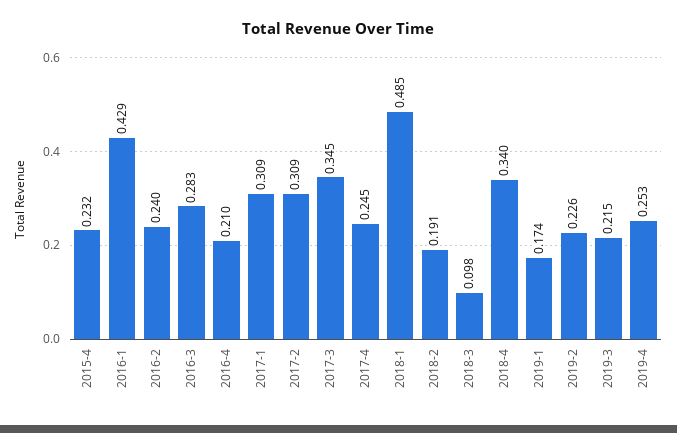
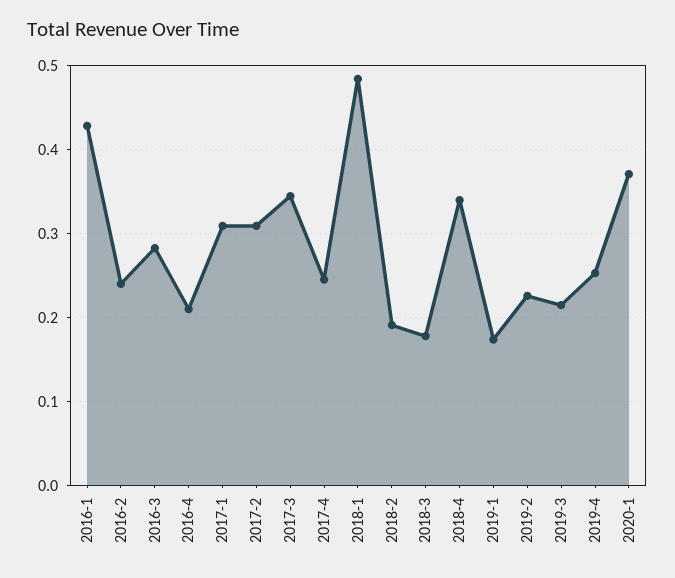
2015-4: 0.232 -> none
2018-3: 0.098 -> 0.18
2020-1: none -> 0.37

